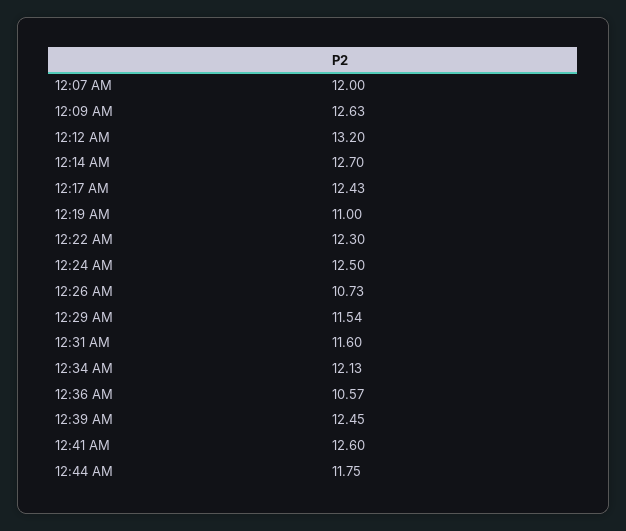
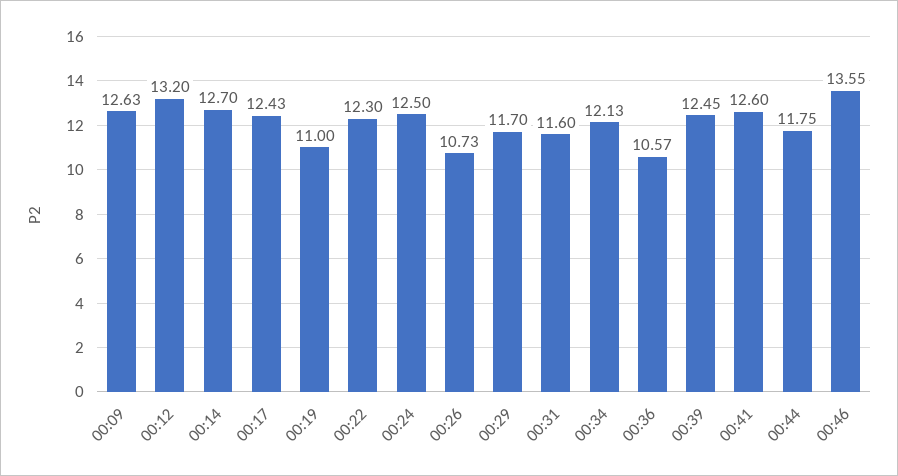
12:07 AM: 12 -> none
12:29 AM: 11.54 -> 11.7
00:46: none -> 13.55

